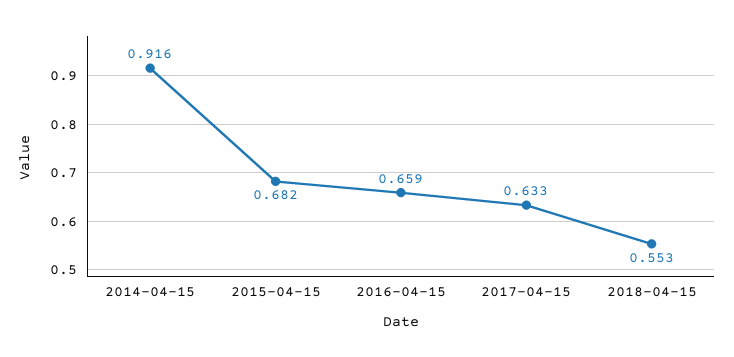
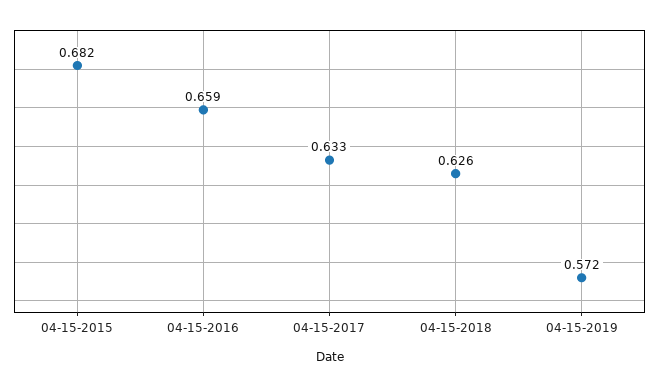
2014-04-15: 0.916 -> none
2018-04-15: 0.553 -> 0.626
04-15-2019: none -> 0.572

